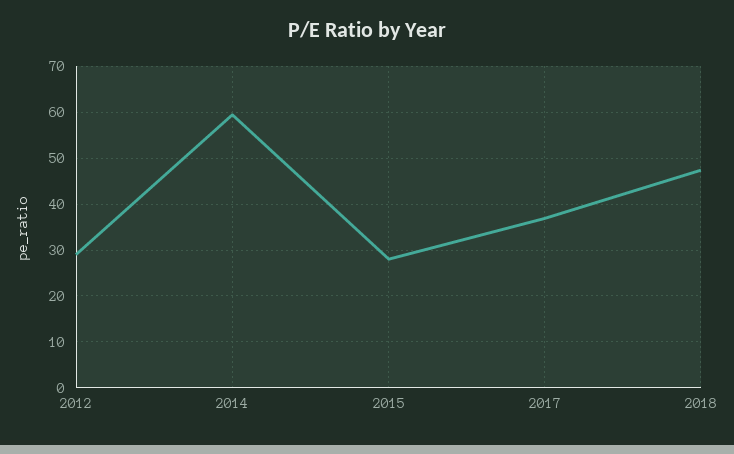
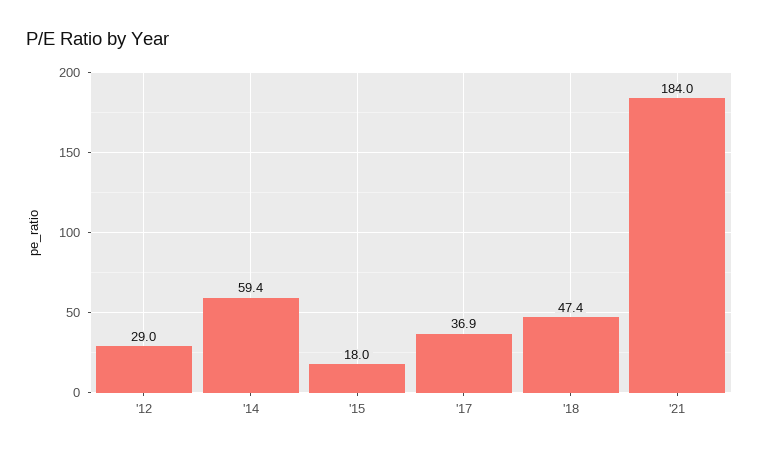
2015: 28 -> 18
'21: none -> 184

